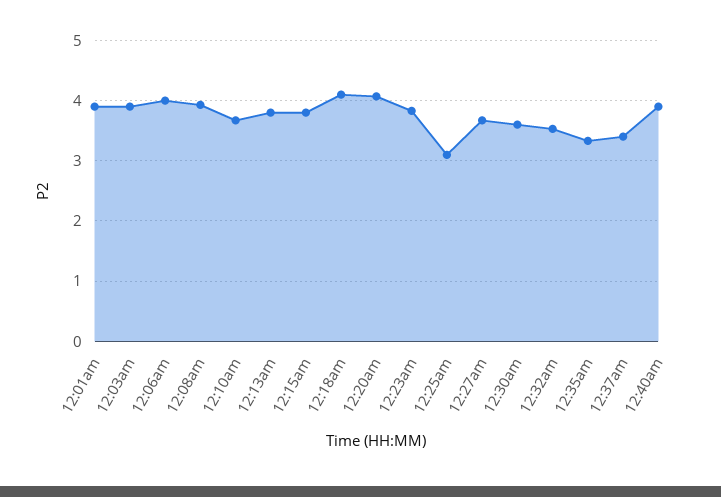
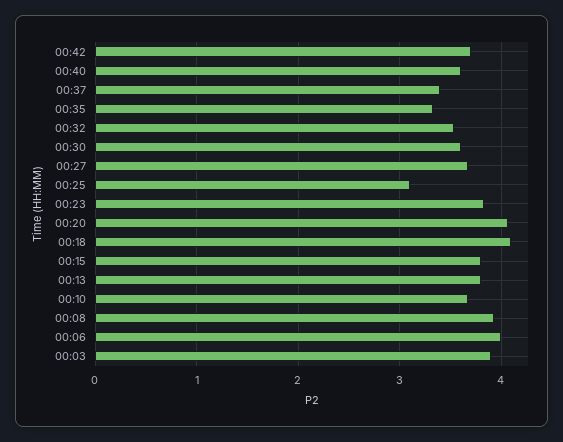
12:01am: 3.9 -> none
12:40am: 3.9 -> 3.6
00:42: none -> 3.7

